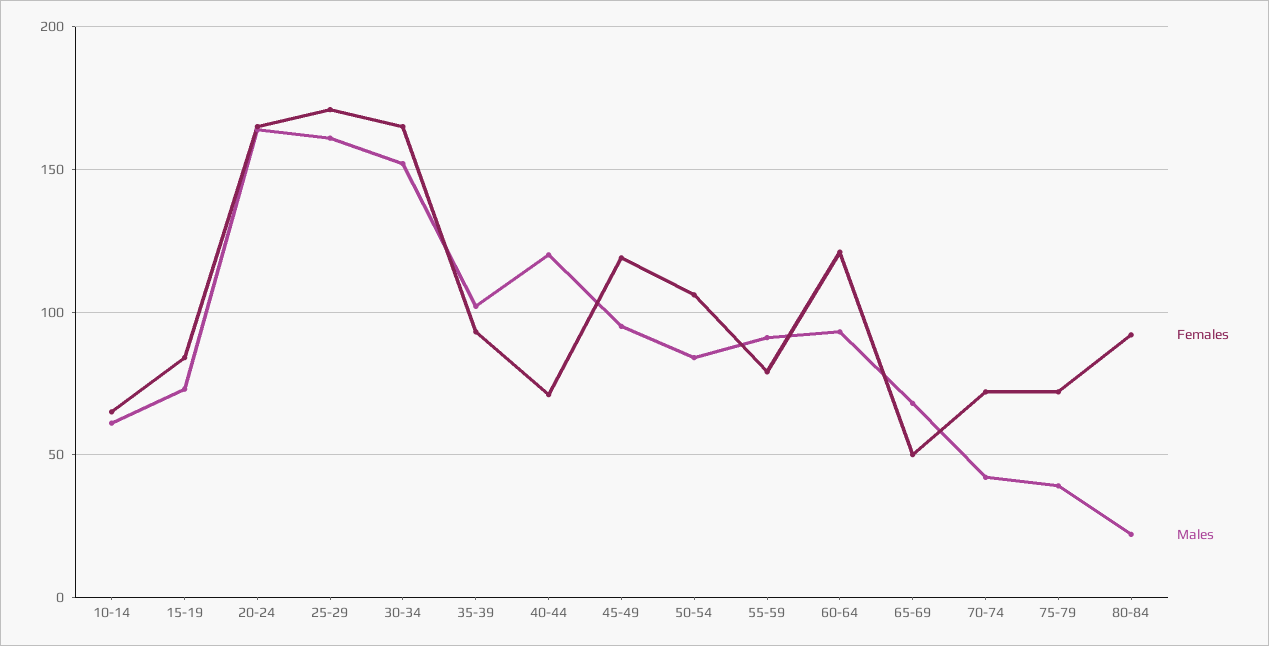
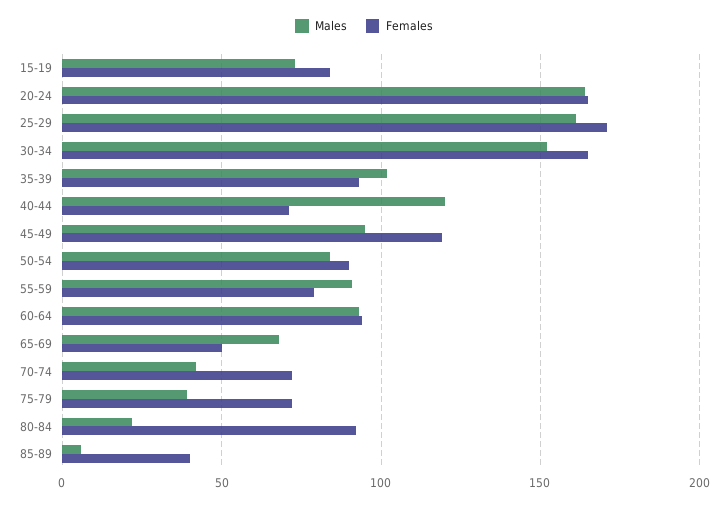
Females, 10-14: 65 -> none
Males, 10-14: 60 -> none
Females, 50-54: 105 -> 90
Females, 60-64: 120 -> 95
Males, 85-89: none -> 5
Females, 85-89: none -> 40

